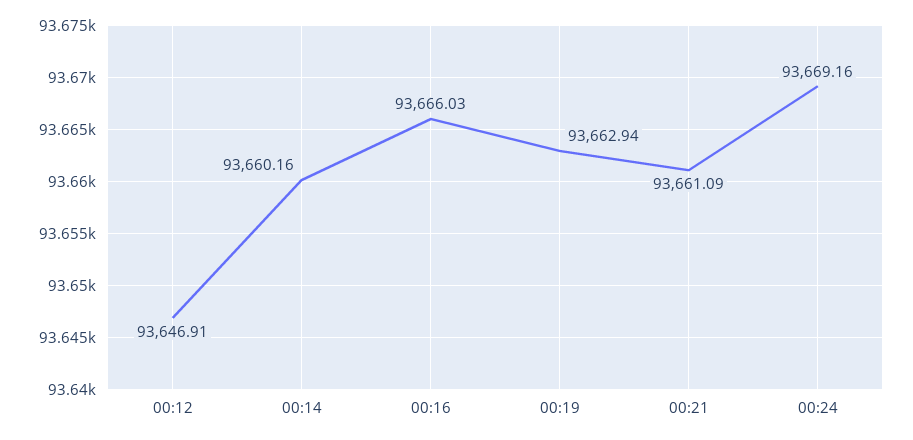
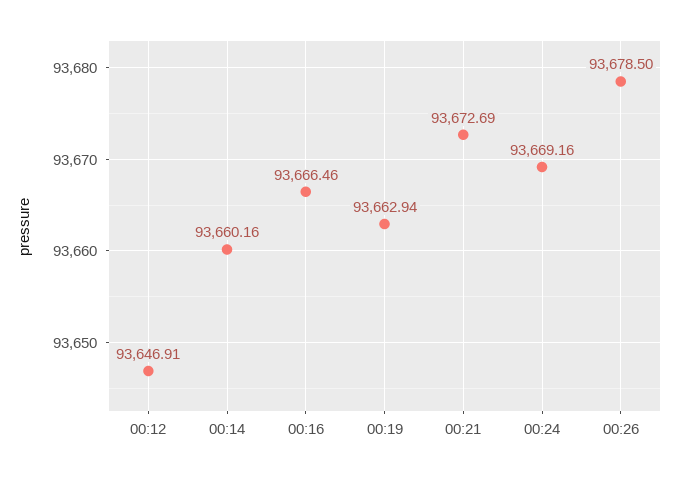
00:16: 93666.03 -> 93666.46
00:21: 93661.09 -> 93672.69
00:26: none -> 93678.5

